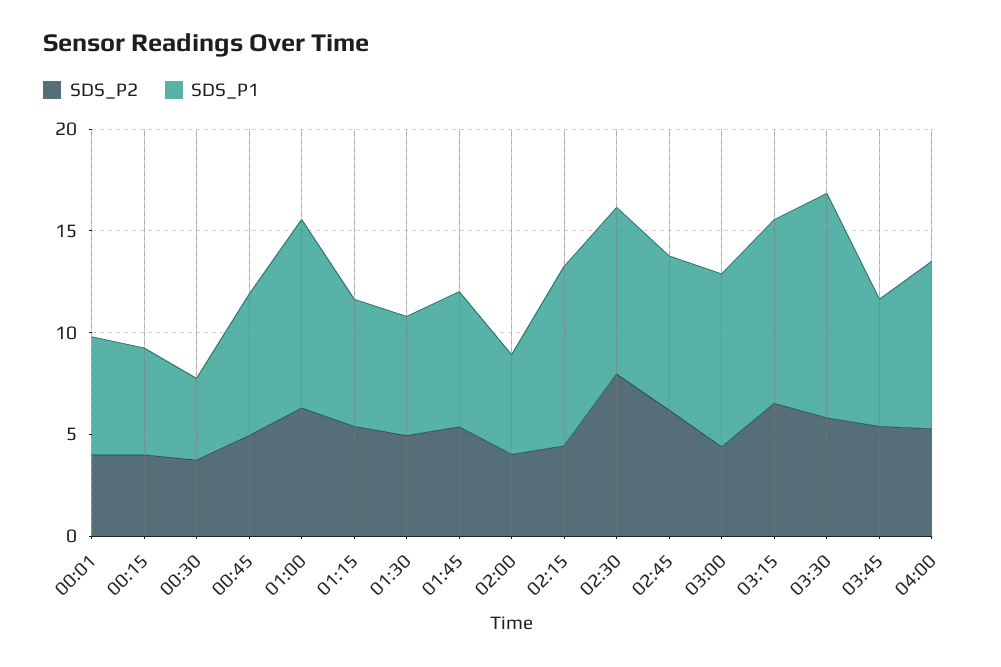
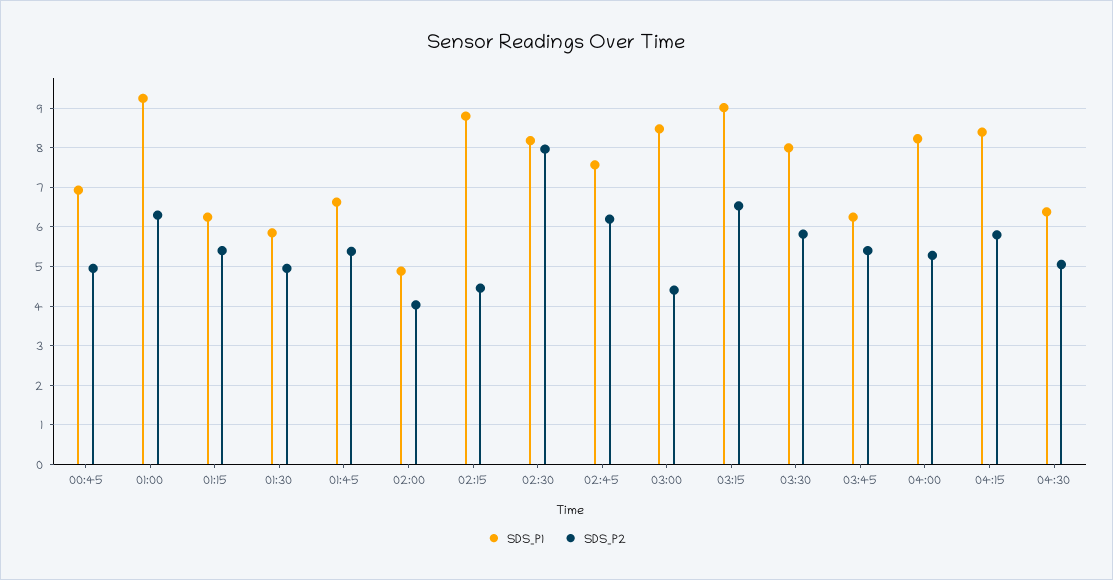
SDS_P2, 00:01: 4 -> none
SDS_P1, 00:01: 6 -> none
SDS_P2, 00:15: 4 -> none
SDS_P1, 00:15: 5 -> none
SDS_P2, 00:30: 4 -> none
SDS_P1, 00:30: 4 -> none
SDS_P1, 03:30: 11 -> 8
SDS_P1, 04:15: none -> 8.4
SDS_P2, 04:15: none -> 5.8
SDS_P1, 04:30: none -> 6.4
SDS_P2, 04:30: none -> 5

